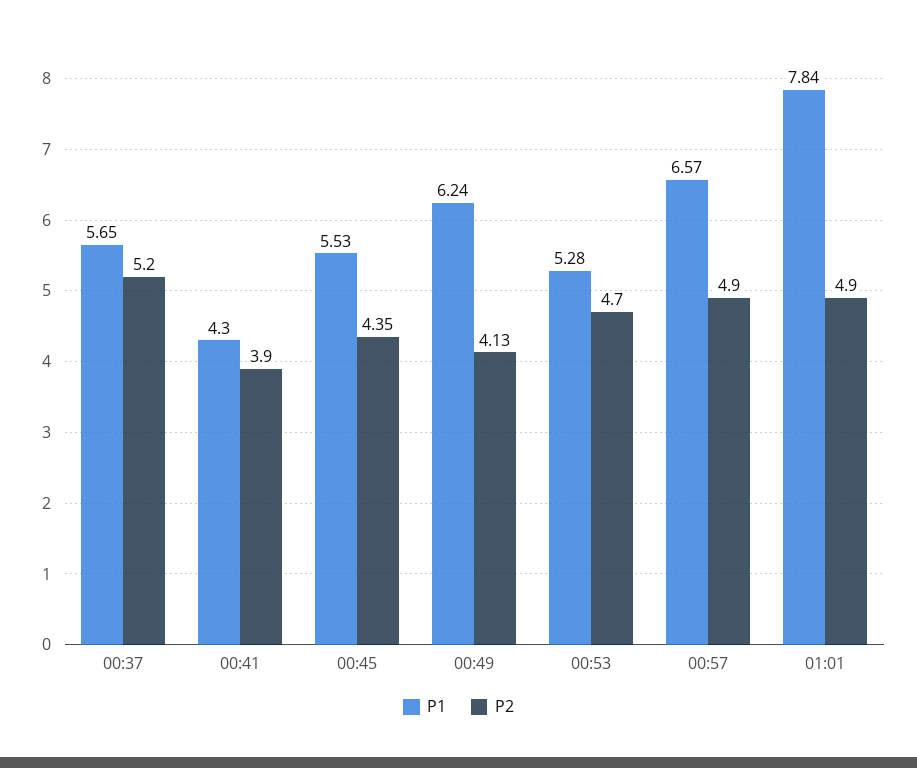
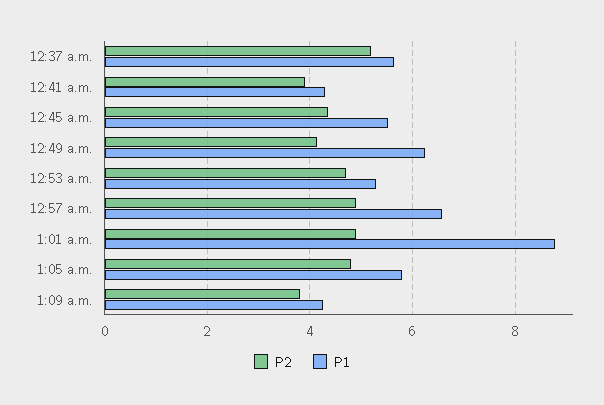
P1, 01:01: 7.84 -> 8.8
P2, 1:05 a.m.: none -> 4.8
P1, 1:05 a.m.: none -> 5.8
P2, 1:09 a.m.: none -> 3.8
P1, 1:09 a.m.: none -> 4.2

